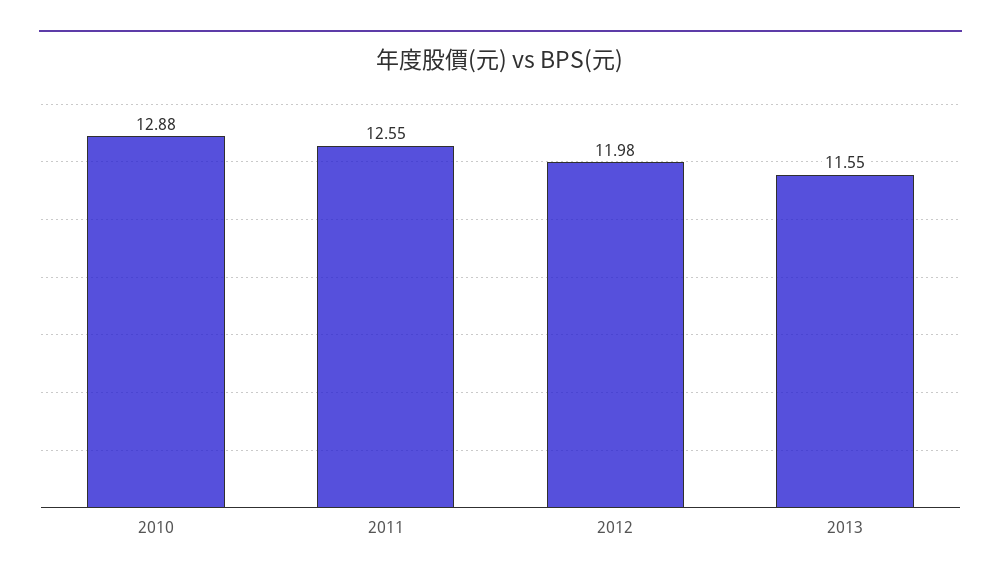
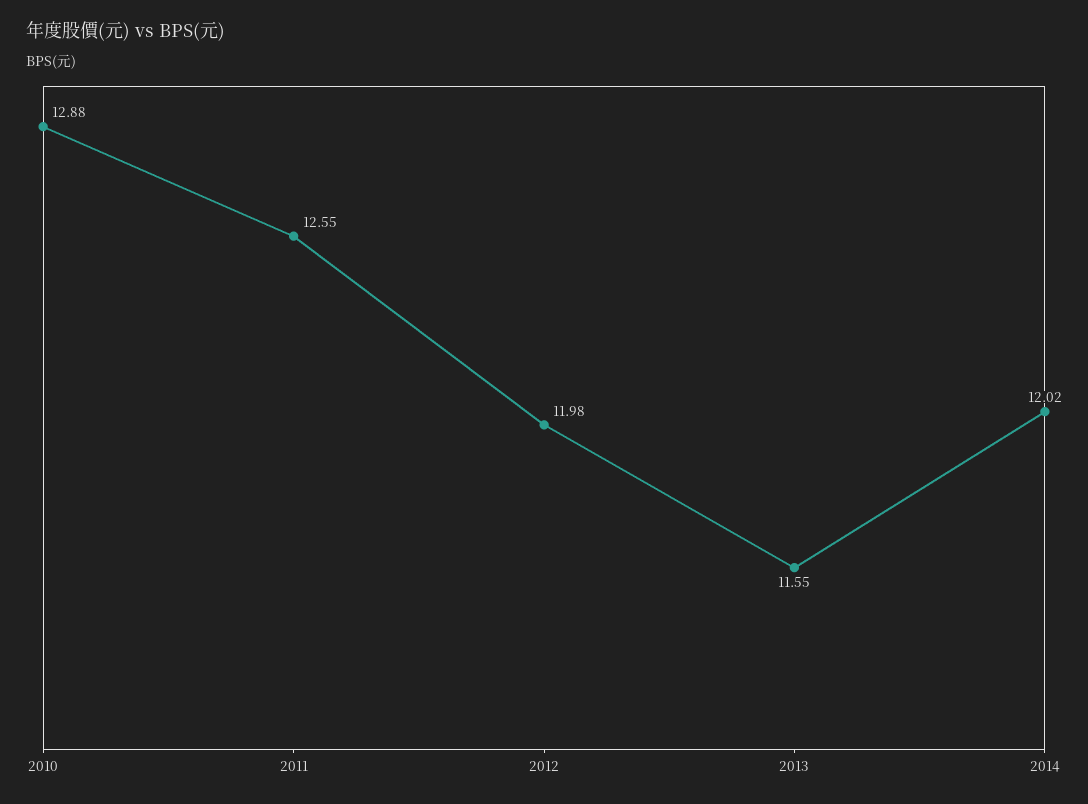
2014: none -> 12.02

